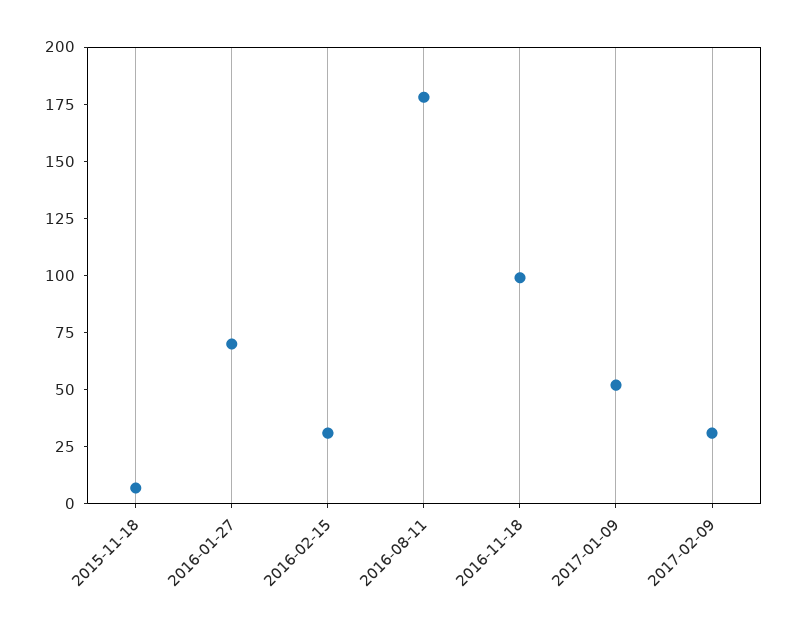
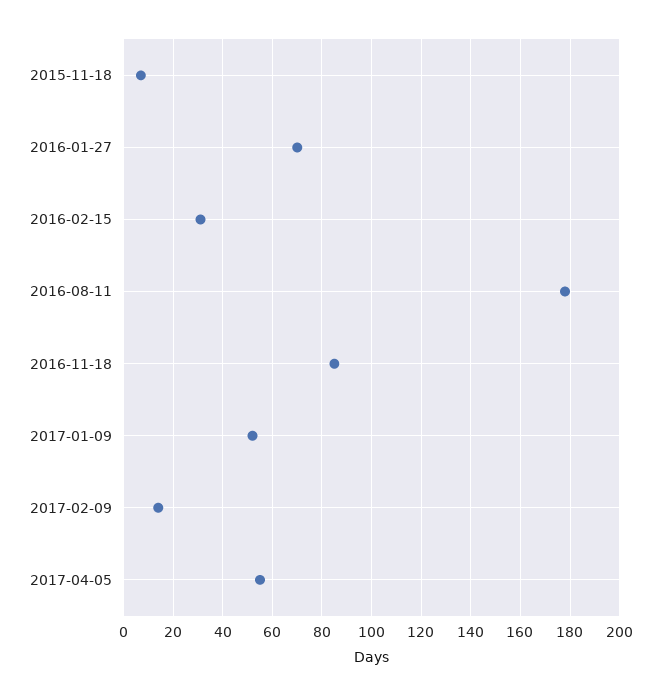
2016-11-18: 100 -> 85
2017-02-09: 30 -> 15
2017-04-05: none -> 55

